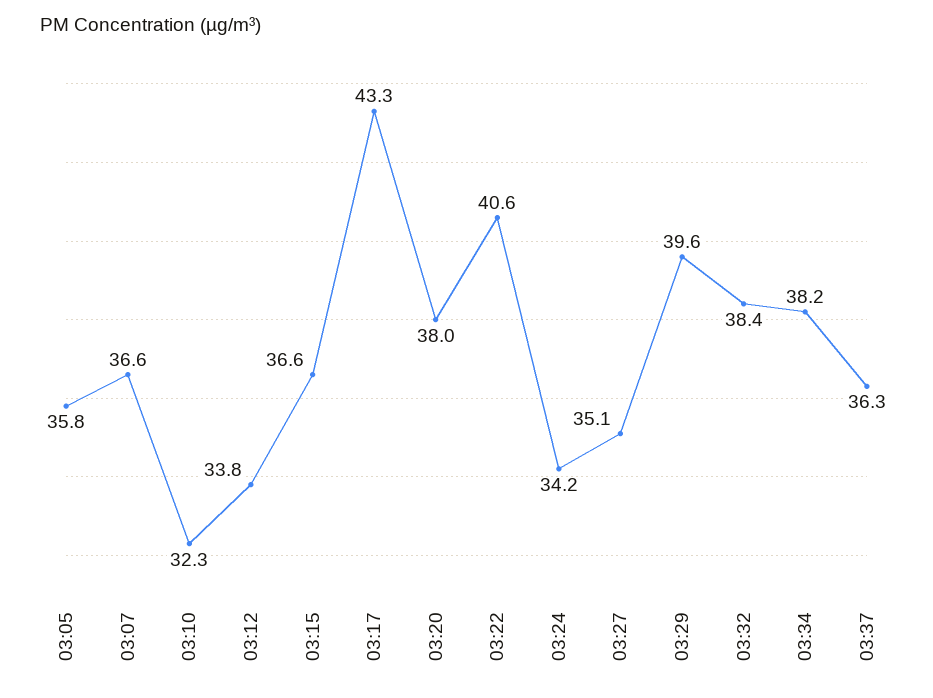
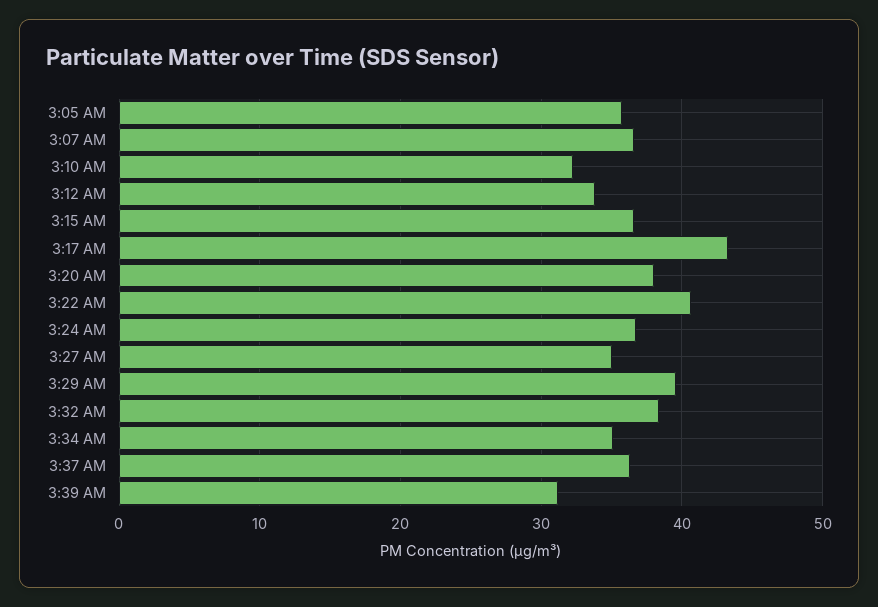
03:24: 34.2 -> 37
03:34: 38.2 -> 35
3:39 AM: none -> 31

